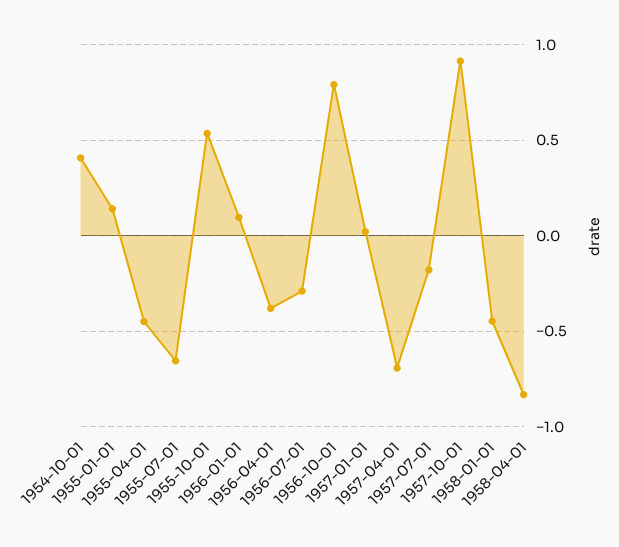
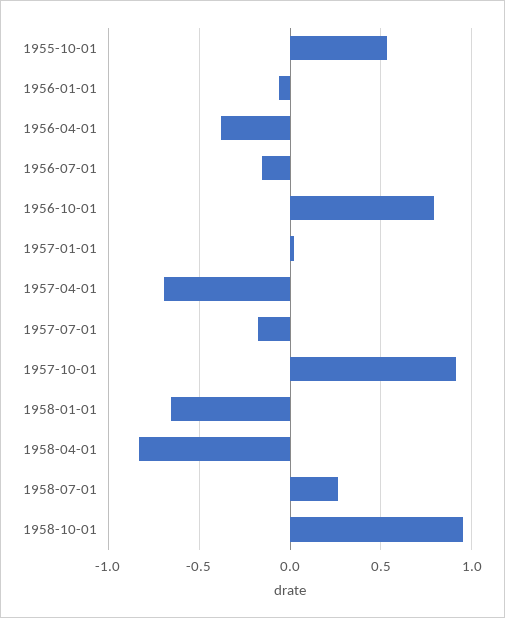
1954-10-01: 0.4 -> none
1955-01-01: 0.15 -> none
1955-04-01: -0.45 -> none
1955-07-01: -0.65 -> none
1956-01-01: 0.1 -> -0.05
1956-07-01: -0.3 -> -0.15
1958-01-01: -0.45 -> -0.65
1958-07-01: none -> 0.25
1958-10-01: none -> 0.95

